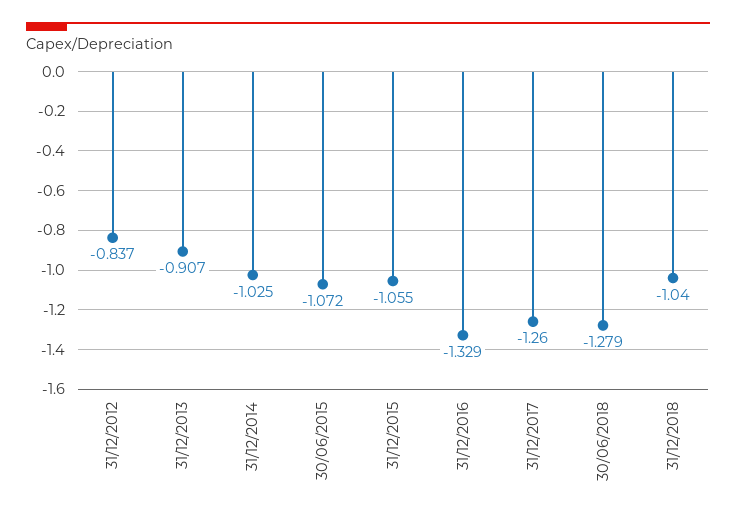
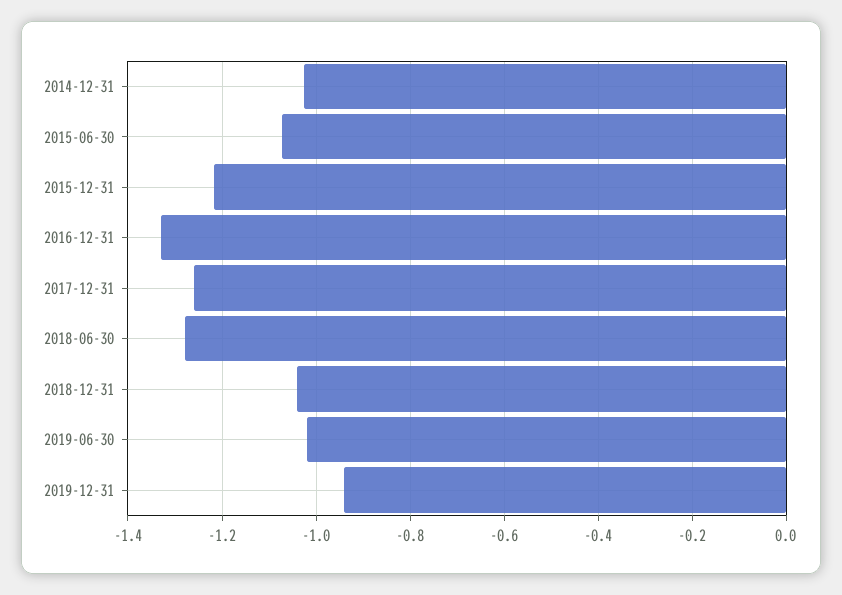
31/12/2012: -0.837 -> none
31/12/2013: -0.907 -> none
31/12/2015: -1.055 -> -1.22
2019-06-30: none -> -1.02
2019-12-31: none -> -0.94

